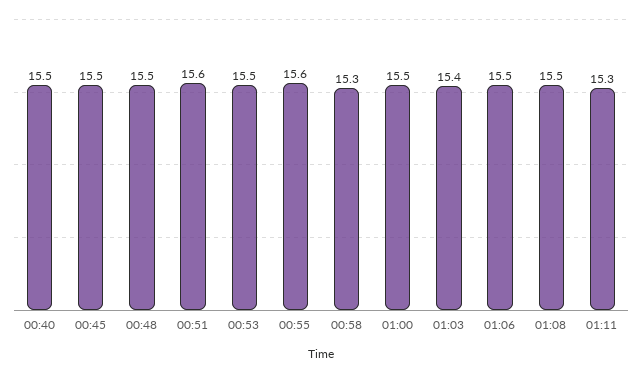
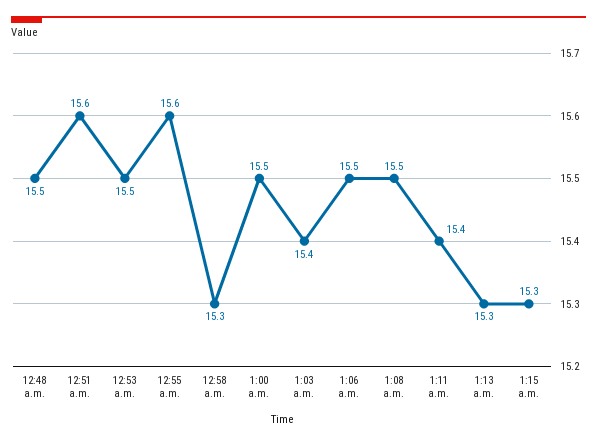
00:40: 15.5 -> none
00:45: 15.5 -> none
01:11: 15.3 -> 15.4
1:13 a.m.: none -> 15.3
1:15 a.m.: none -> 15.3

